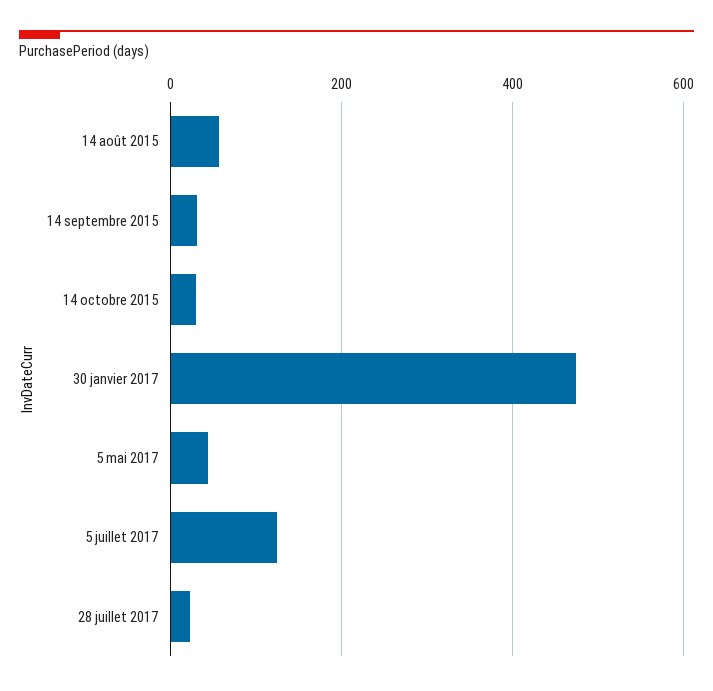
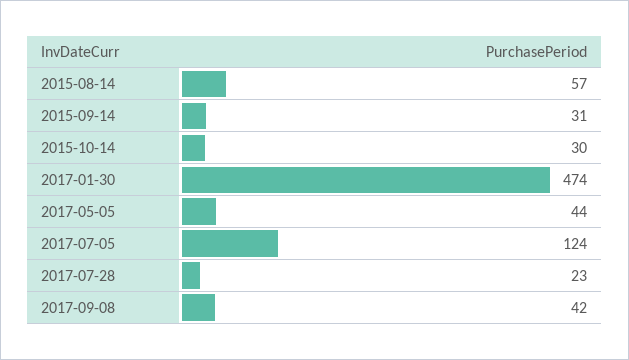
2017-09-08: none -> 42

